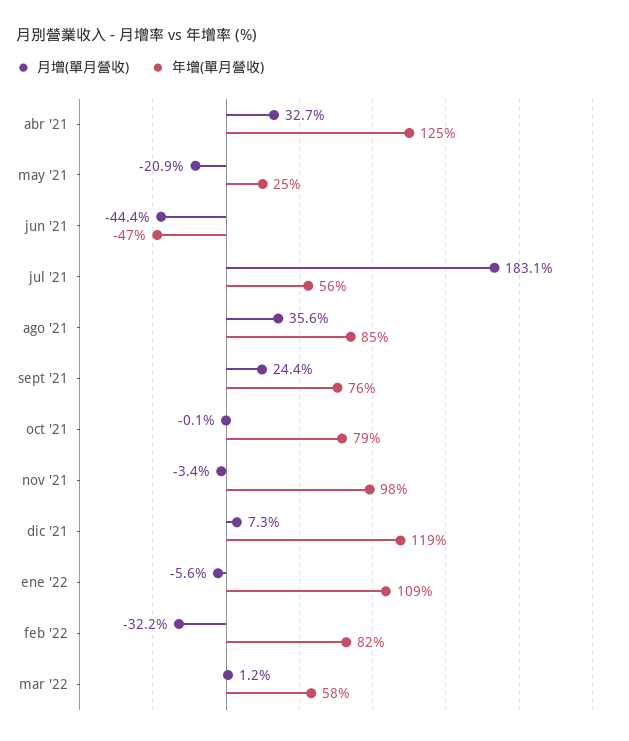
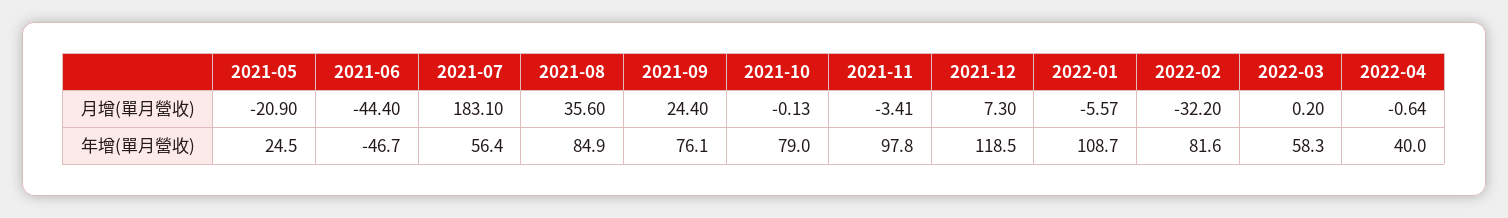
月增(單月營收), abr '21: 32.7 -> none
年增(單月營收), abr '21: 125 -> none
月增(單月營收), mar '22: 1.2 -> 0.2
月增(單月營收), 2022-04: none -> -0.64
年增(單月營收), 2022-04: none -> 40

